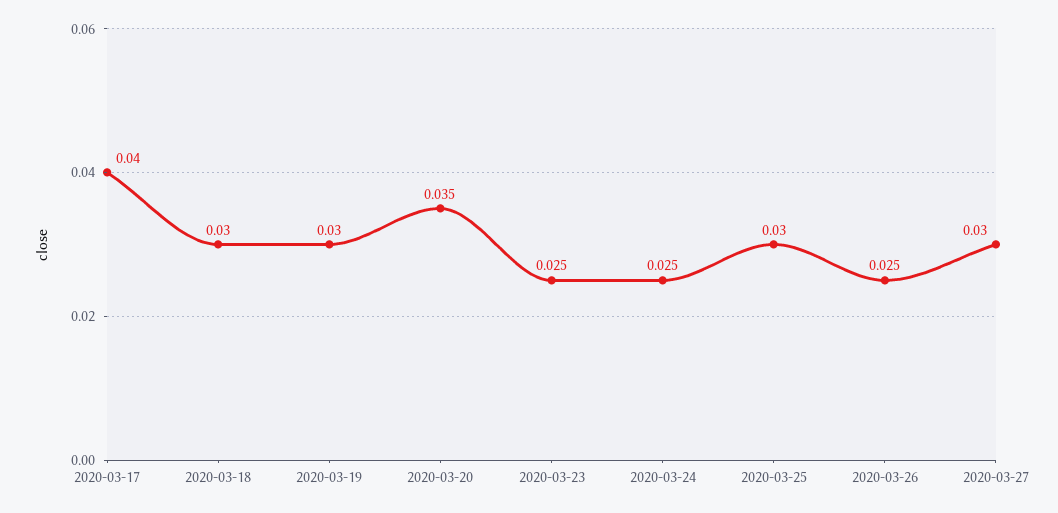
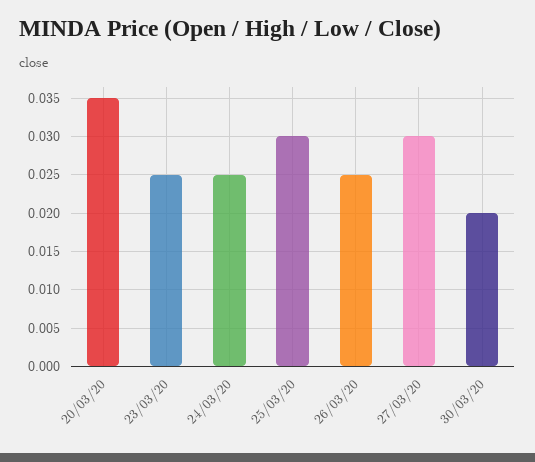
2020-03-17: 0.04 -> none
2020-03-18: 0.03 -> none
2020-03-19: 0.03 -> none
30/03/20: none -> 0.02

